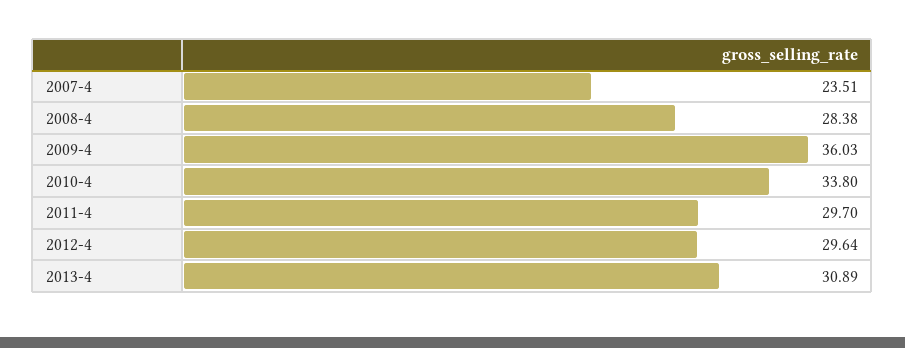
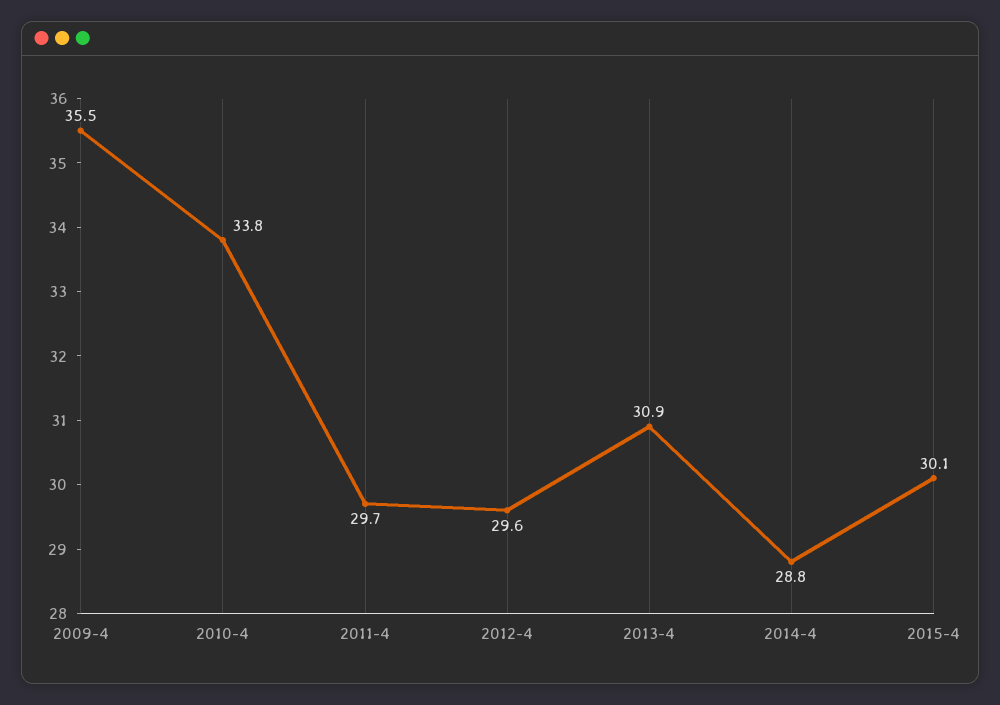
2007-4: 23.51 -> none
2008-4: 28.38 -> none
2009-4: 36.03 -> 35.5
2014-4: none -> 28.8
2015-4: none -> 30.1

